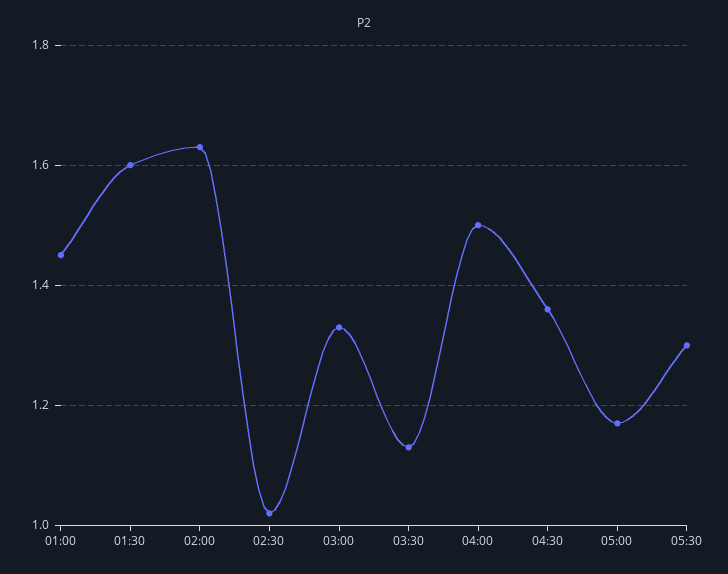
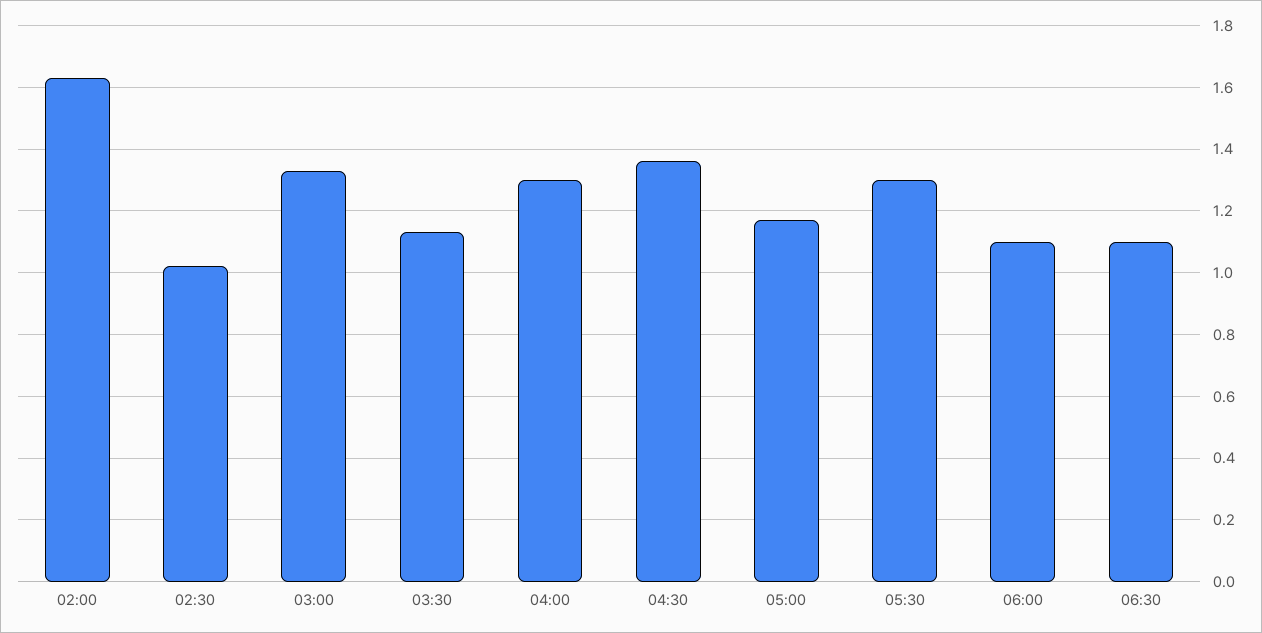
01:00: 1.45 -> none
01:30: 1.6 -> none
04:00: 1.5 -> 1.3
06:00: none -> 1.1
06:30: none -> 1.1

